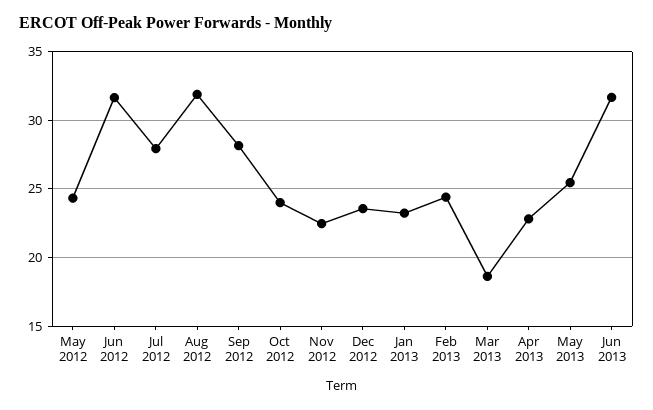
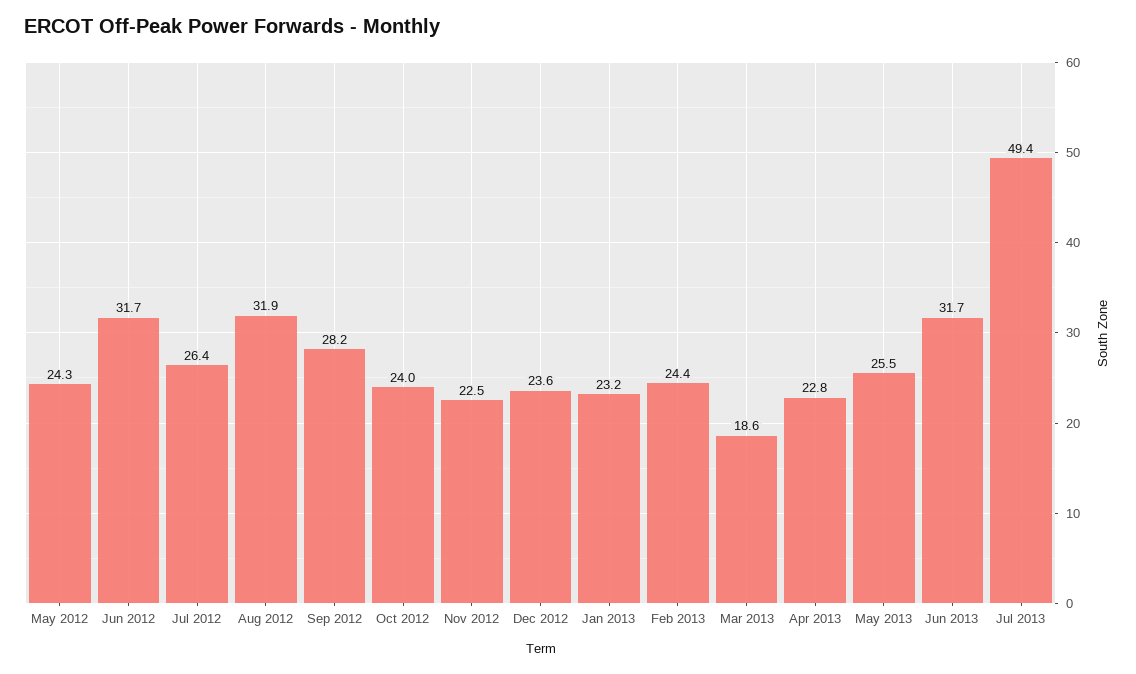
Jul 2012: 28 -> 26.4
Jul 2013: none -> 49.4

